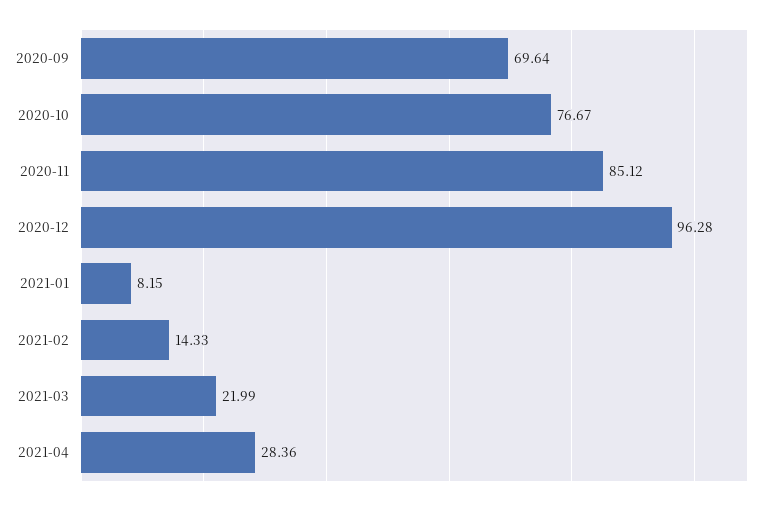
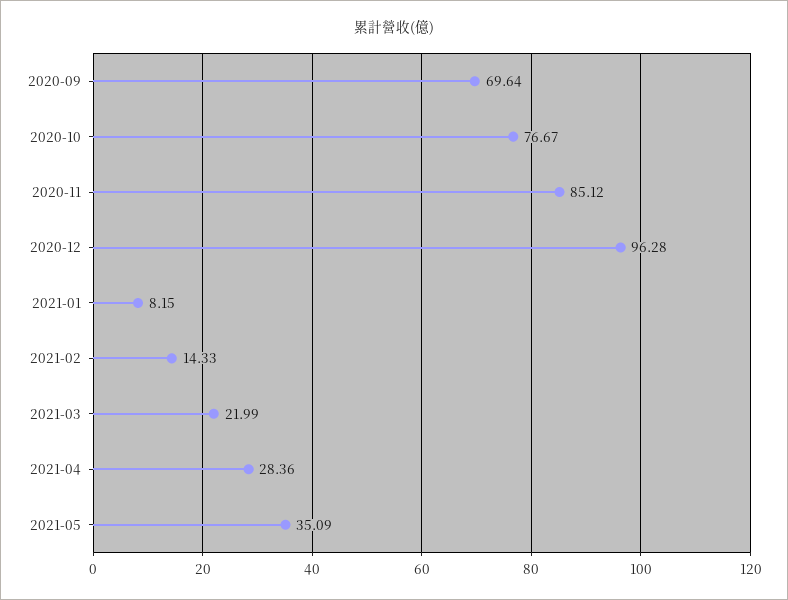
2021-05: none -> 35.09

